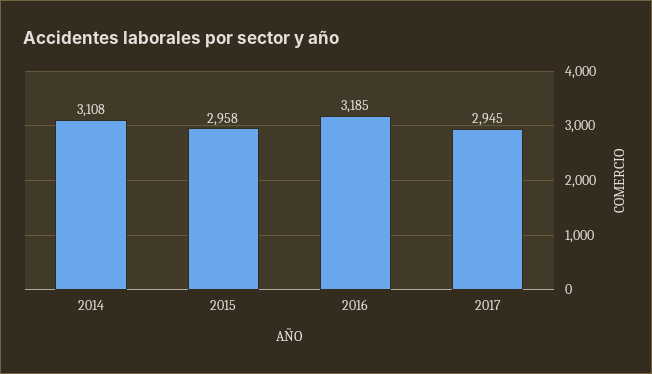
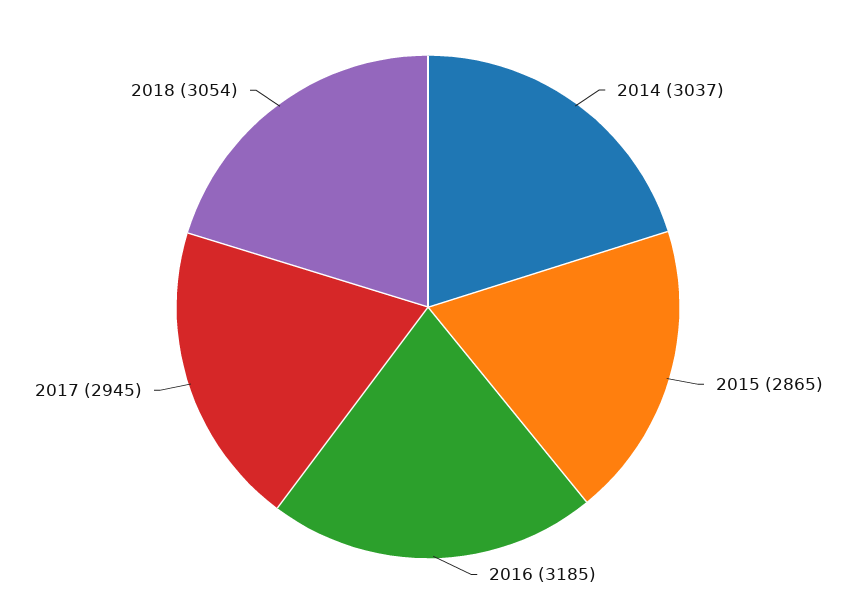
2014: 3108 -> 3037
2015: 2958 -> 2865
2018: none -> 3054

